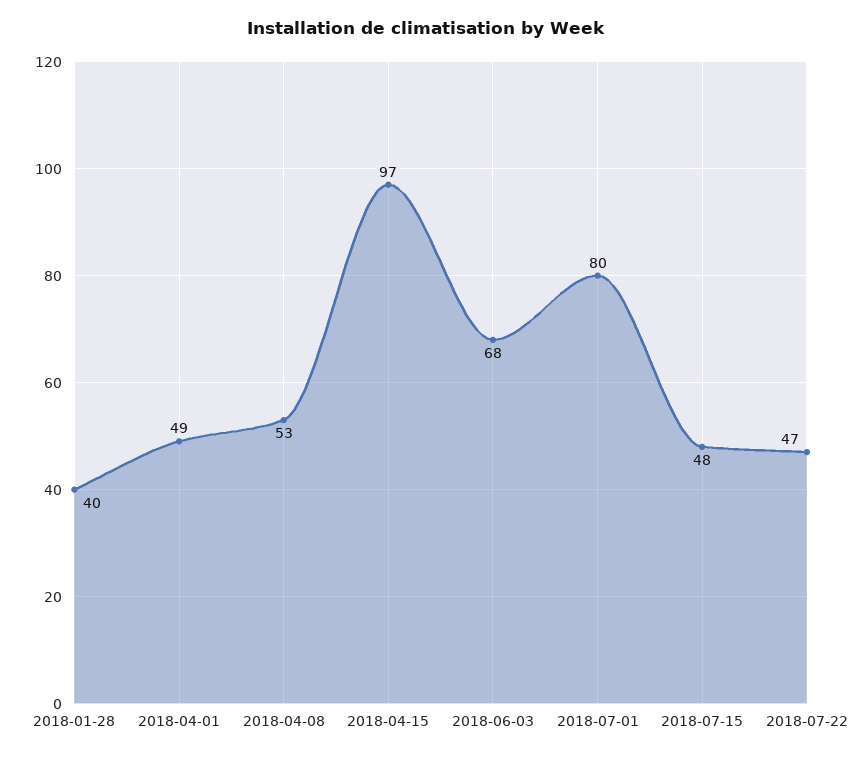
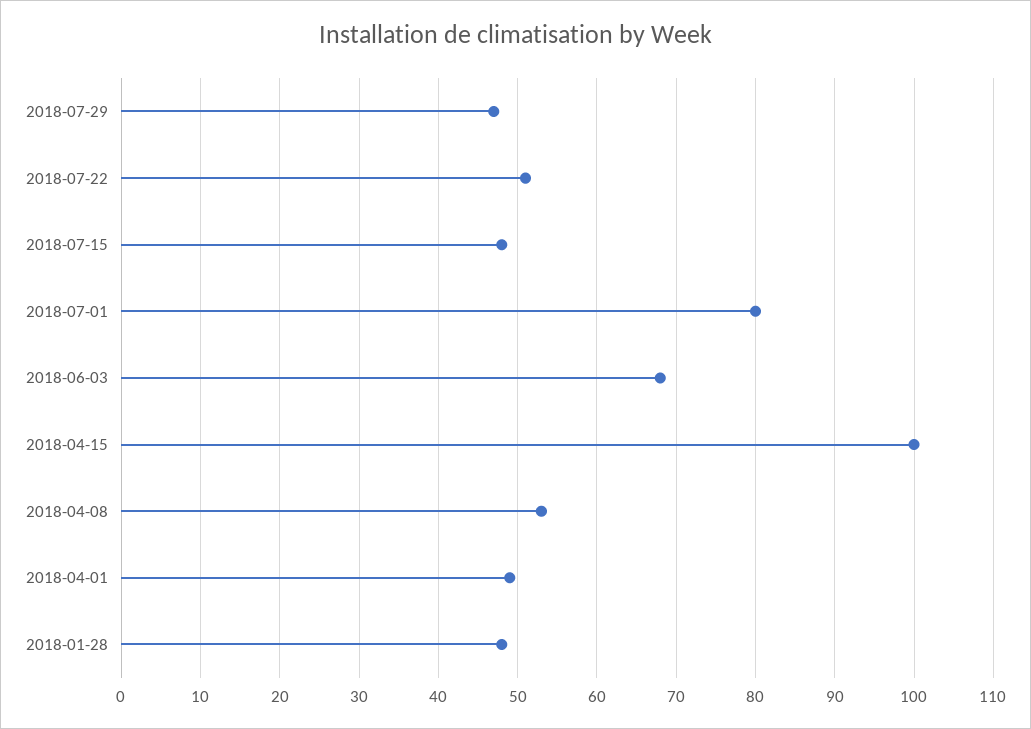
2018-01-28: 40 -> 48
2018-04-15: 97 -> 100
2018-07-22: 47 -> 51
2018-07-29: none -> 47

